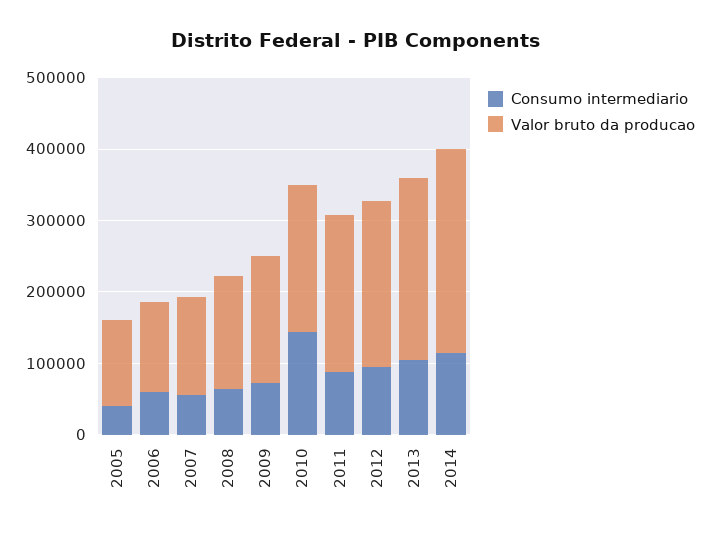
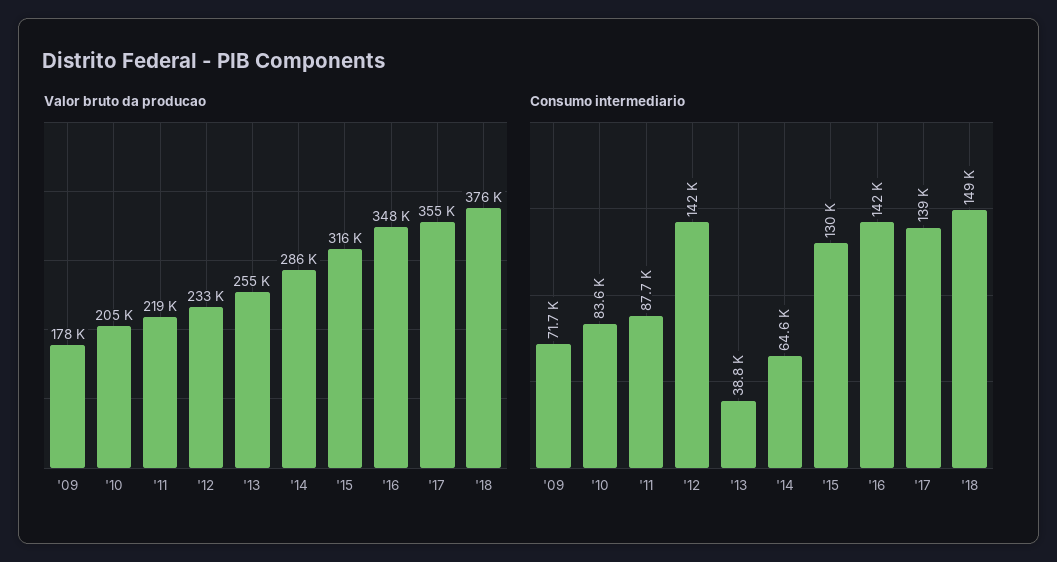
Consumo intermediario, 2005: 40000 -> none
Valor bruto da producao, 2005: 120000 -> none
Consumo intermediario, 2006: 60000 -> none
Valor bruto da producao, 2006: 120000 -> none
Consumo intermediario, 2007: 60000 -> none
Valor bruto da producao, 2007: 140000 -> none
Consumo intermediario, 2008: 60000 -> none
Valor bruto da producao, 2008: 160000 -> none
Consumo intermediario, 2010: 140000 -> 83600
Consumo intermediario, 2012: 100000 -> 142000
Consumo intermediario, 2013: 100000 -> 38800
Consumo intermediario, 2014: 120000 -> 64600
Valor bruto da producao, '15: none -> 316000
Valor bruto da producao, '16: none -> 348000
Valor bruto da producao, '17: none -> 355000
Valor bruto da producao, '18: none -> 376000
Consumo intermediario, '15: none -> 130000
Consumo intermediario, '16: none -> 142000
Consumo intermediario, '17: none -> 139000
Consumo intermediario, '18: none -> 149000

